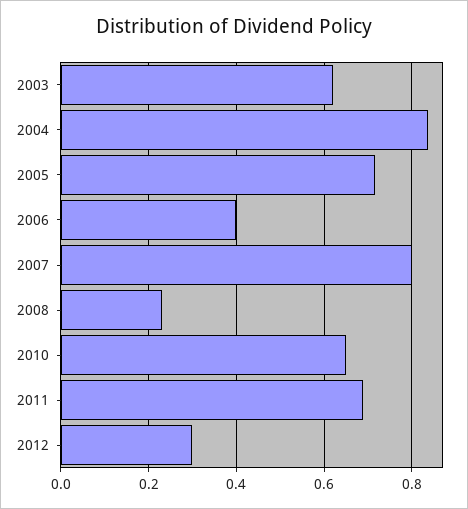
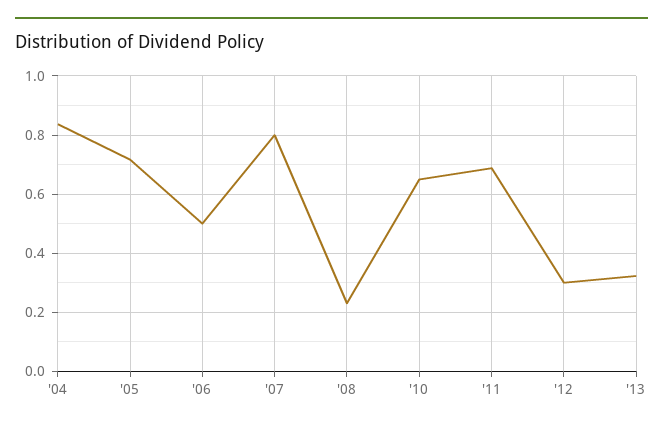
2003: 0.62 -> none
2006: 0.4 -> 0.5
'13: none -> 0.325

